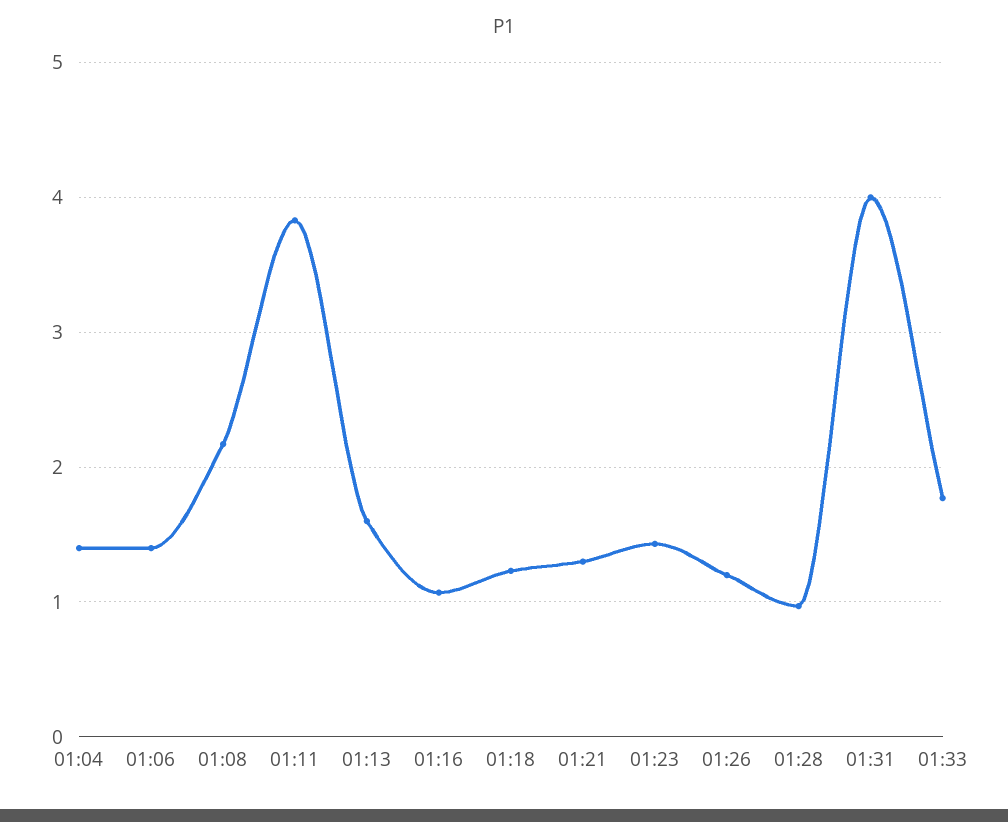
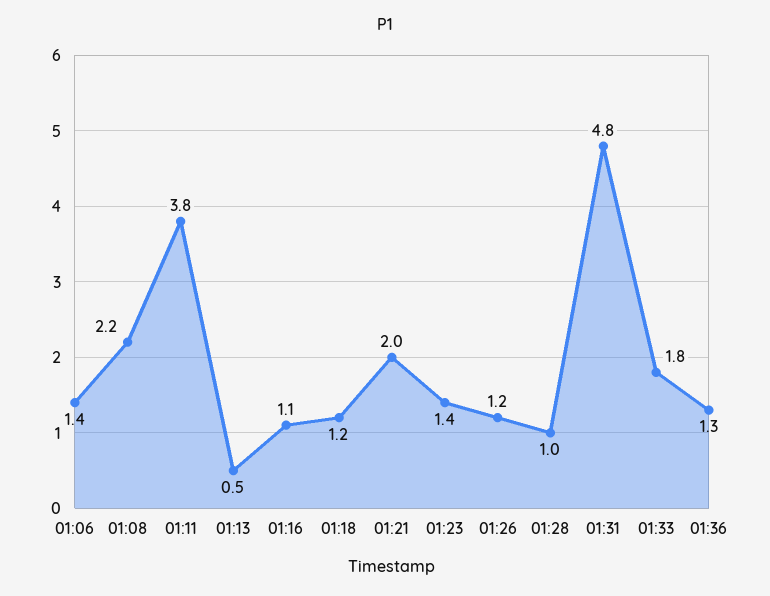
01:04: 1.4 -> none
01:13: 1.6 -> 0.5
01:21: 1.3 -> 2
01:31: 4 -> 4.8
01:36: none -> 1.3

